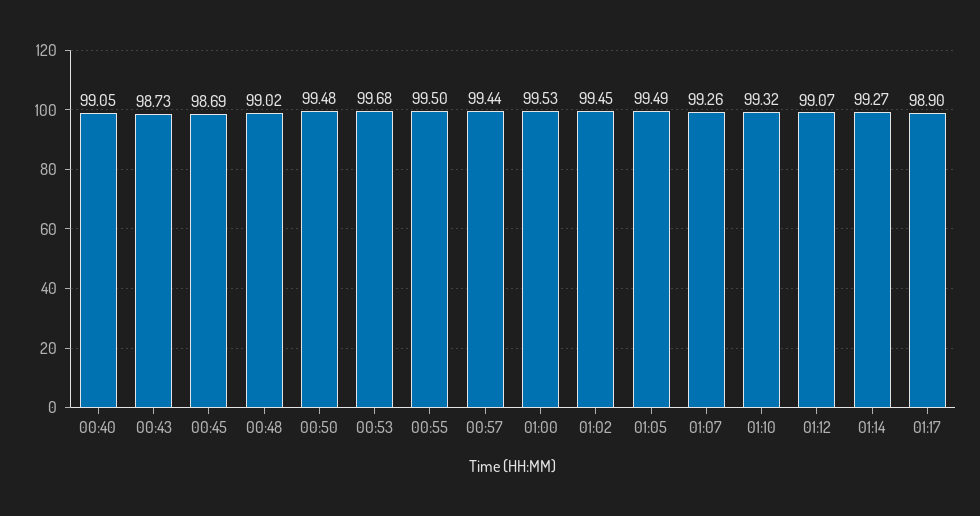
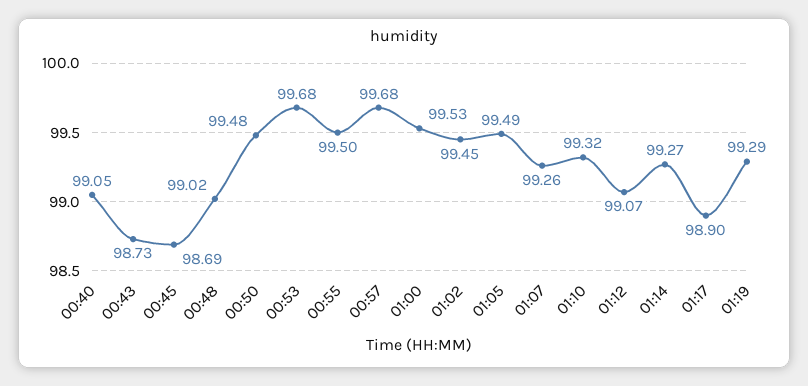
00:57: 99.44 -> 99.68
01:19: none -> 99.29

